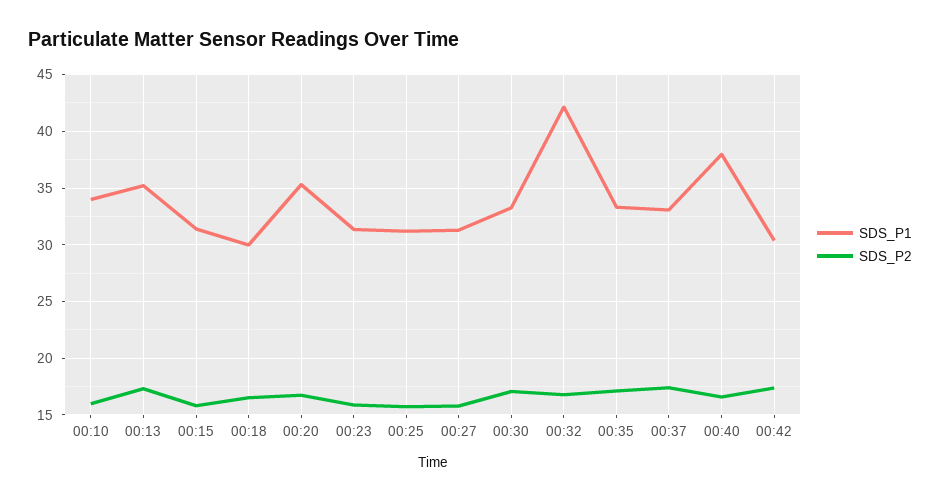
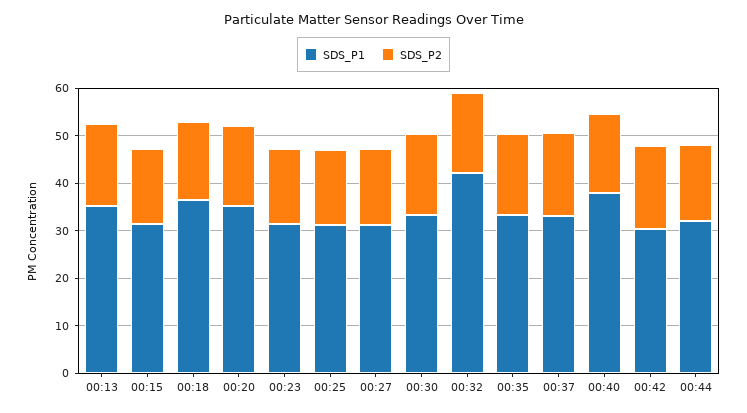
SDS_P1, 00:10: 34 -> none
SDS_P2, 00:10: 16 -> none
SDS_P1, 00:18: 30 -> 36
SDS_P1, 00:44: none -> 32
SDS_P2, 00:44: none -> 16

